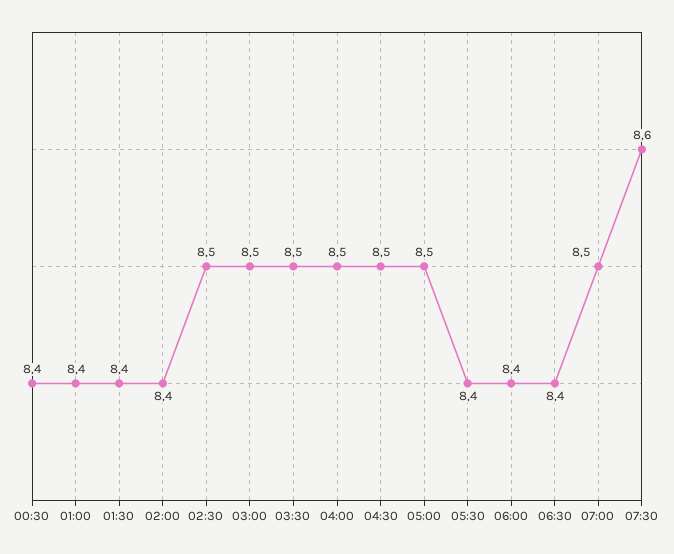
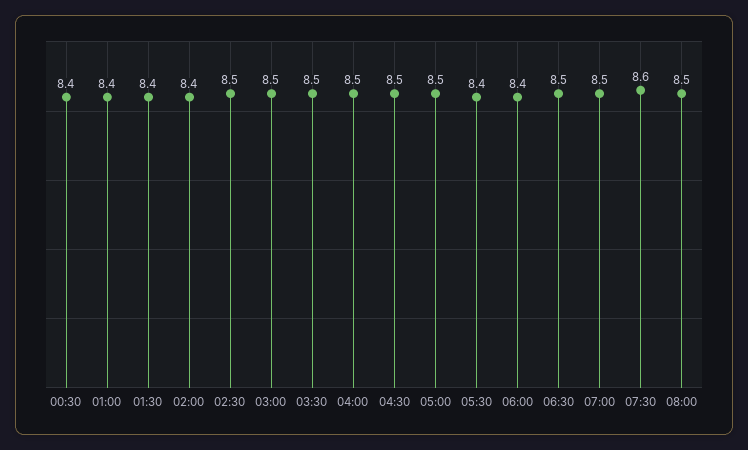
06:30: 8.4 -> 8.5
08:00: none -> 8.5

